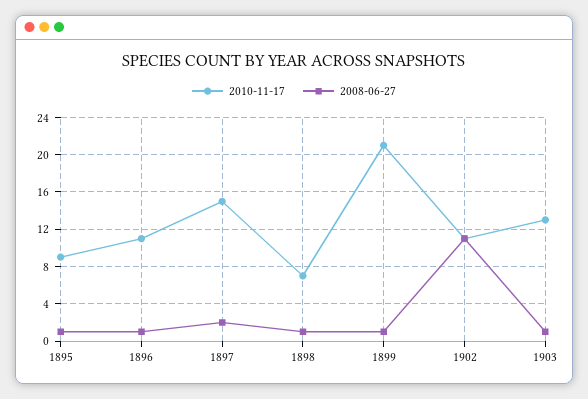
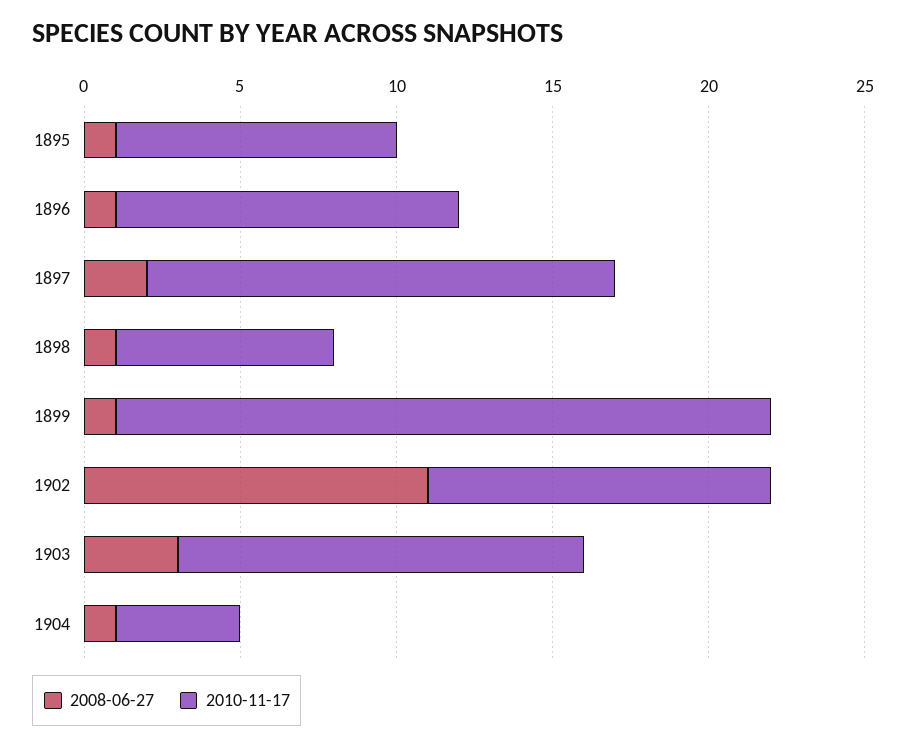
2008-06-27, 1903: 1 -> 3
2008-06-27, 1904: none -> 1
2010-11-17, 1904: none -> 4

